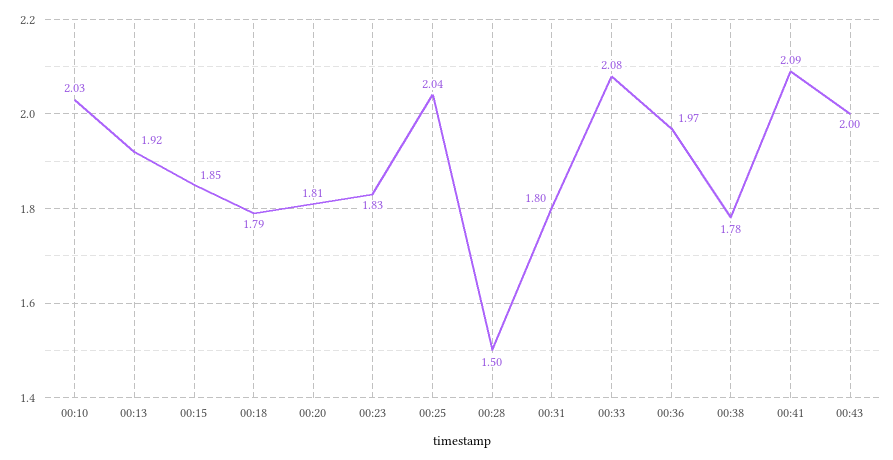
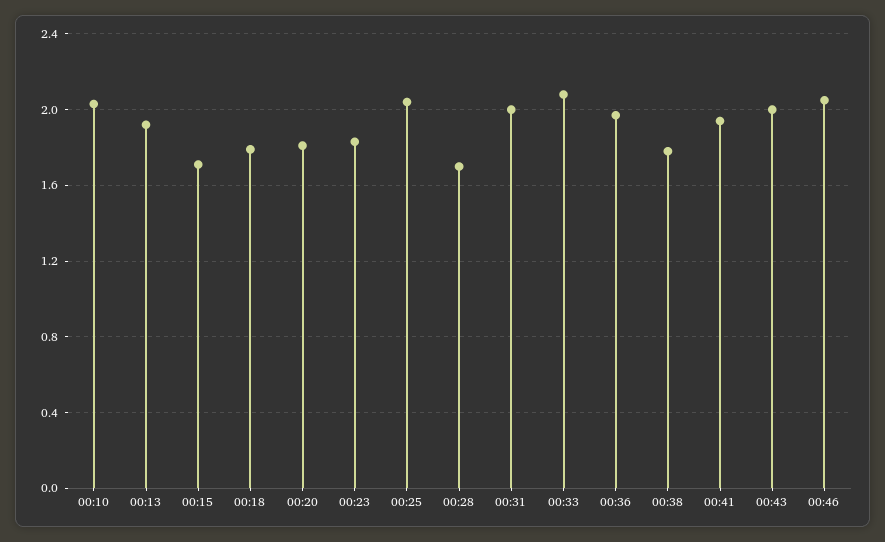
00:15: 1.85 -> 1.7
00:28: 1.5 -> 1.7
00:31: 1.8 -> 2
00:41: 2.09 -> 1.95
00:46: none -> 2.05

